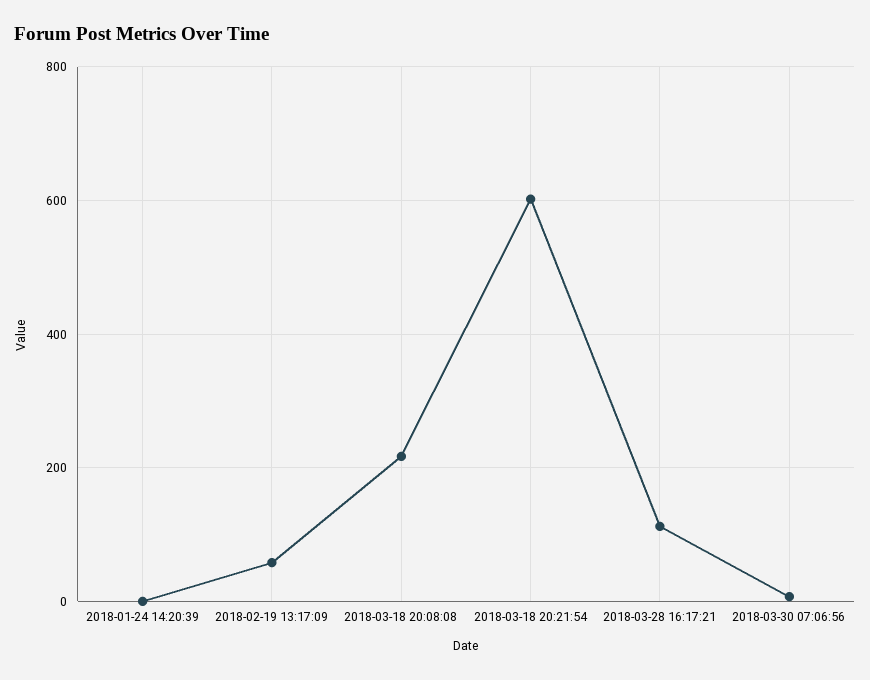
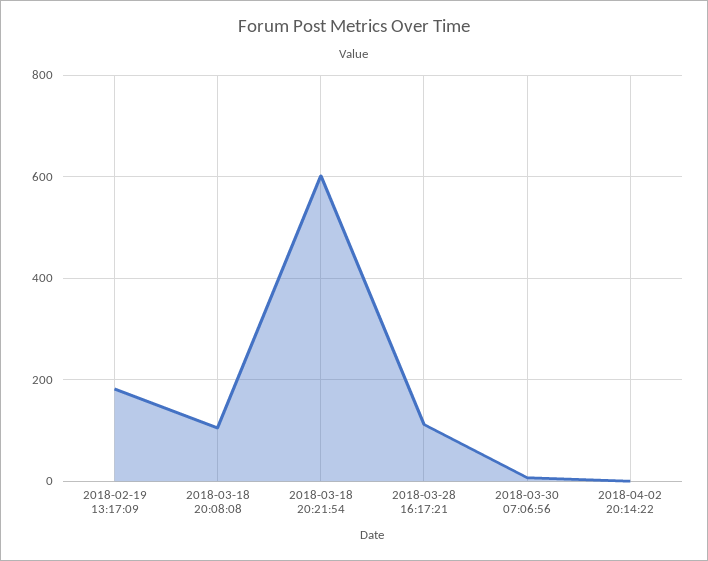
2018-01-24 14:20:39: 0 -> none
2018-02-19 13:17:09: 60 -> 180
2018-03-18 20:08:08: 220 -> 100
2018-04-02 20:14:22: none -> 0

